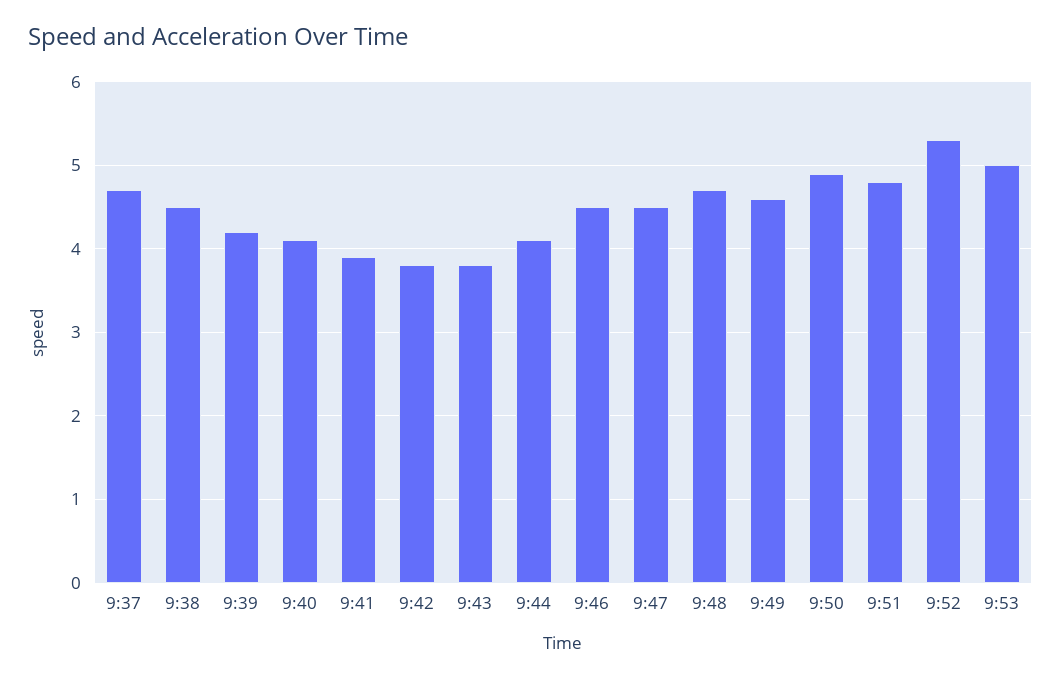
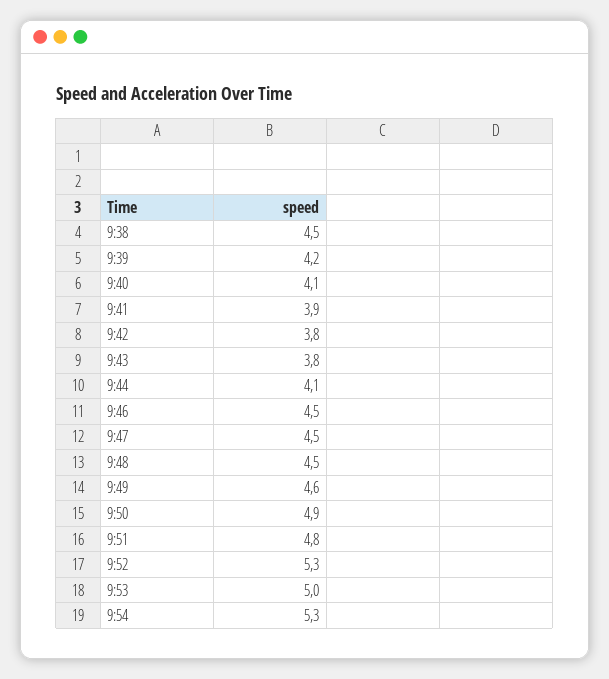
9:37: 4.7 -> none
9:48: 4.7 -> 4.5
9:54: none -> 5.3

